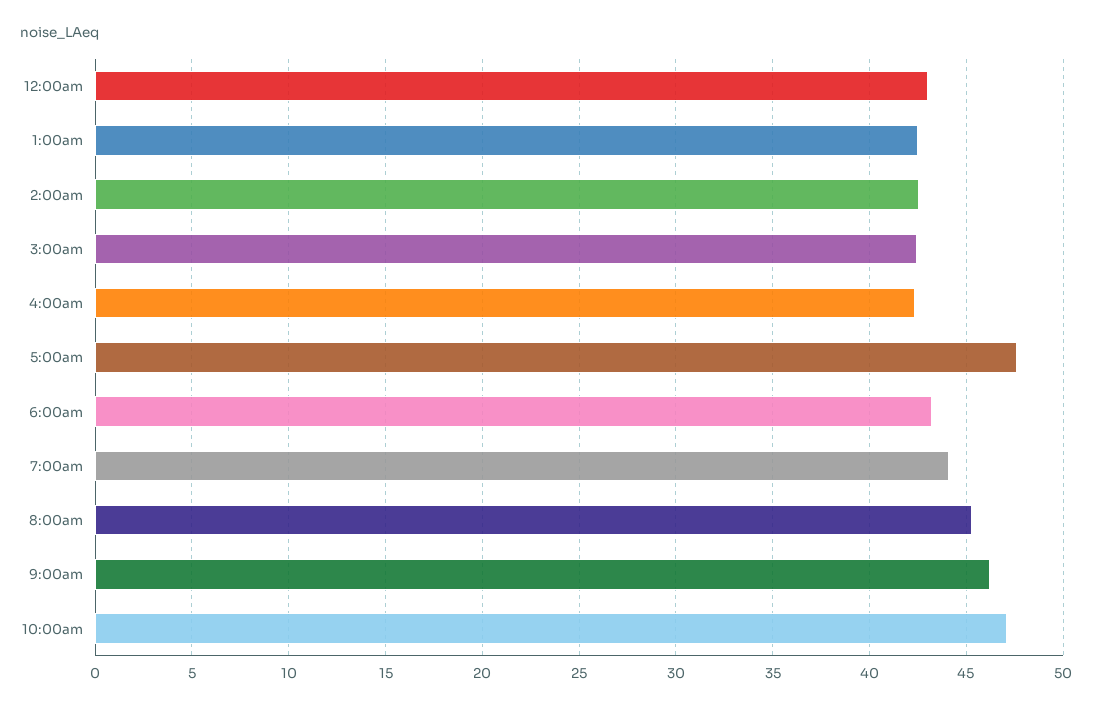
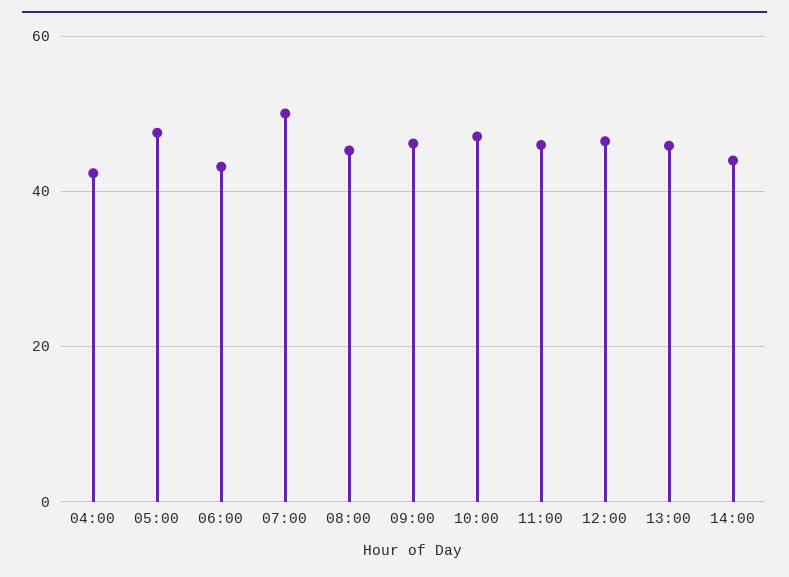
12:00am: 43 -> none
1:00am: 42.5 -> none
2:00am: 42.5 -> none
3:00am: 42.5 -> none
7:00am: 44 -> 50
11:00: none -> 46
12:00: none -> 46
13:00: none -> 46
14:00: none -> 44

